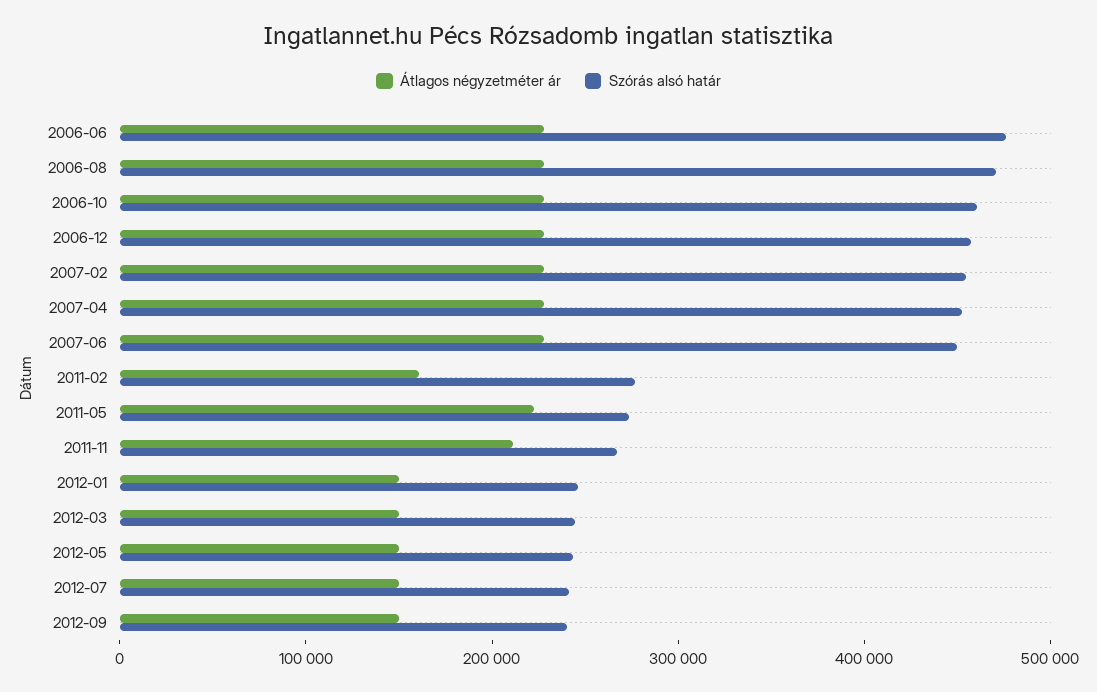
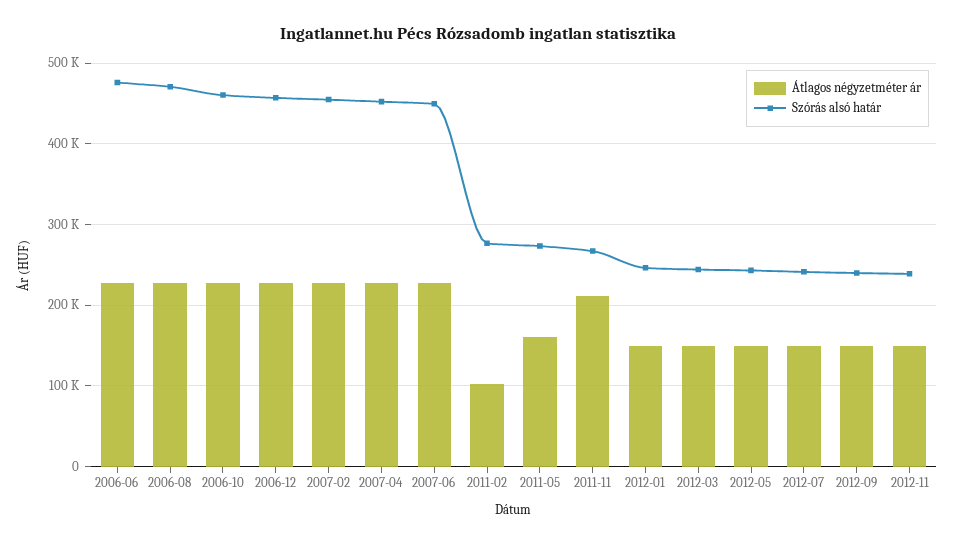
Átlagos négyzetméter ár, 2011-02: 160000 -> 100000
Átlagos négyzetméter ár, 2011-05: 220000 -> 160000
Átlagos négyzetméter ár, 2012-11: none -> 150000
Szórás alsó határ, 2012-11: none -> 240000

